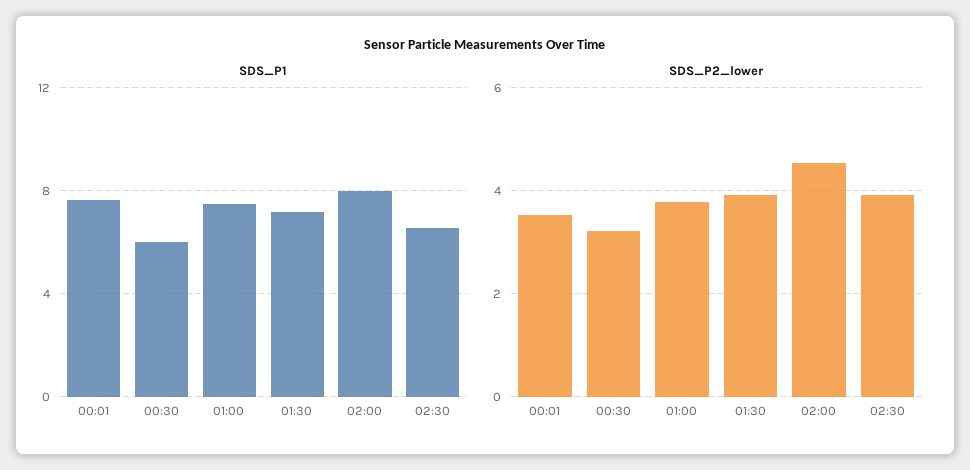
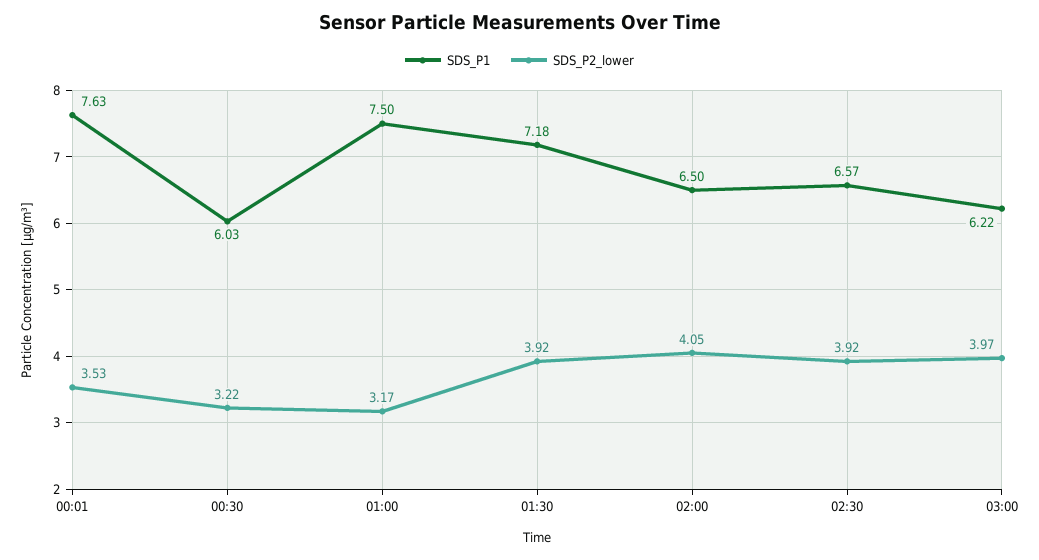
SDS_P1, 02:00: 8 -> 6.5
SDS_P2_lower, 01:00: 3.8 -> 3.17
SDS_P2_lower, 02:00: 4.6 -> 4.05
SDS_P1, 03:00: none -> 6.22
SDS_P2_lower, 03:00: none -> 3.97

